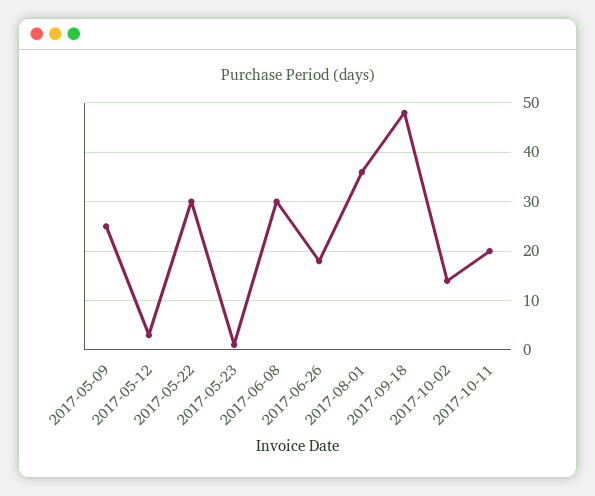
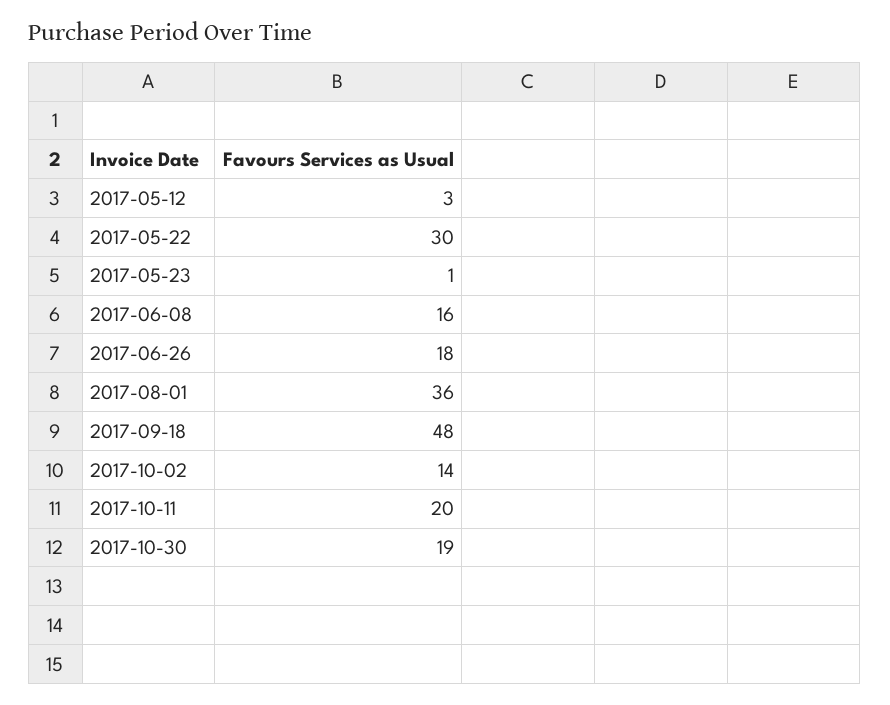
2017-05-09: 25 -> none
2017-06-08: 30 -> 16
2017-10-30: none -> 19

